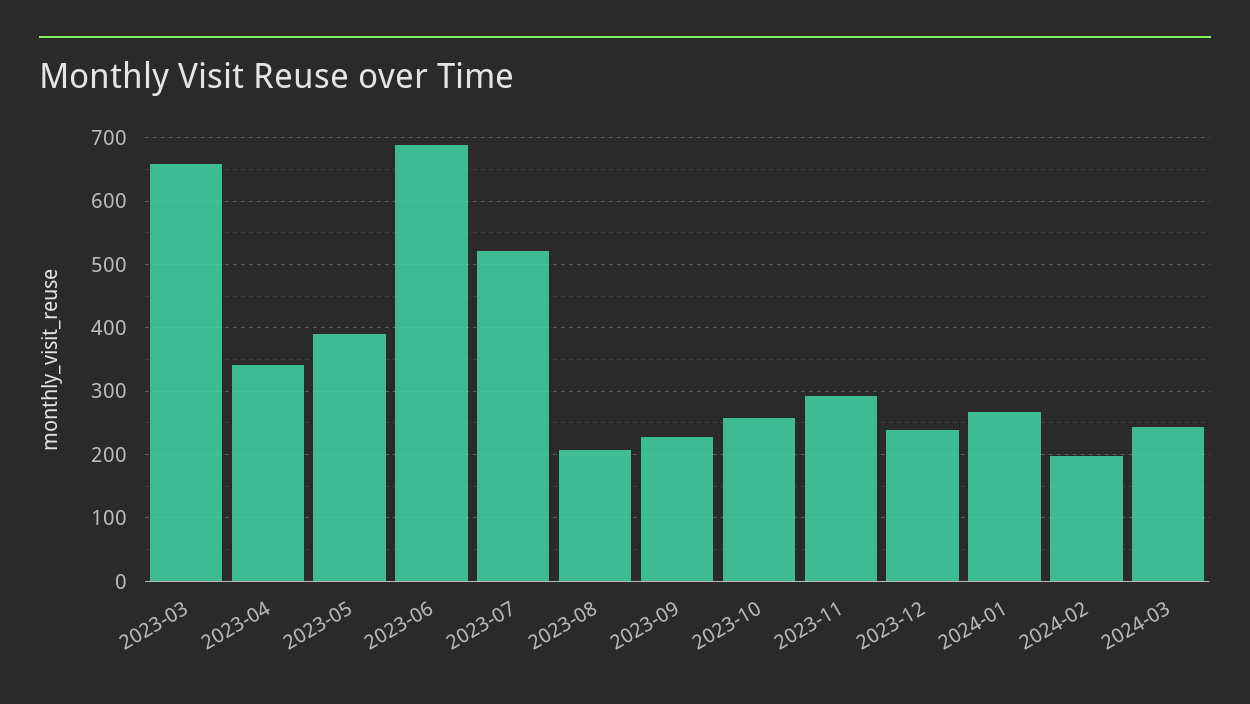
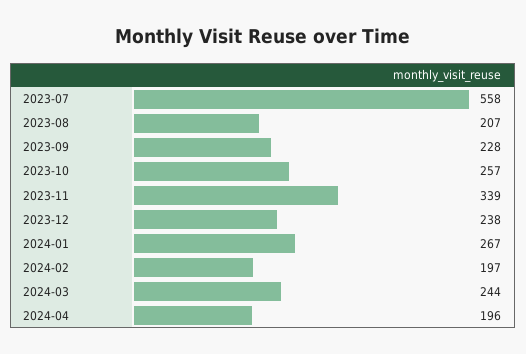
2023-03: 660 -> none
2023-04: 340 -> none
2023-05: 390 -> none
2023-06: 690 -> none
2023-07: 520 -> 558
2023-11: 290 -> 339
2024-04: none -> 196

